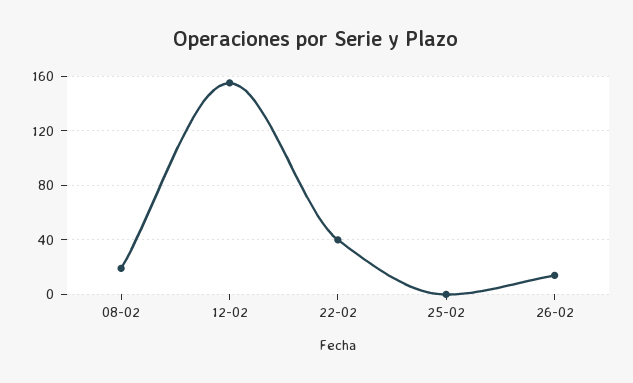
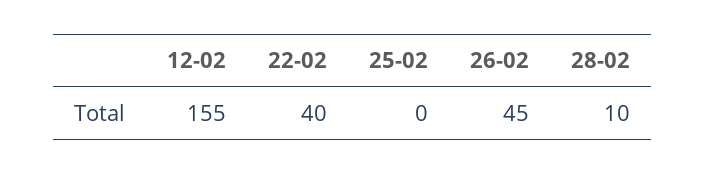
08-02: 20 -> none
26-02: 15 -> 45
28-02: none -> 10

